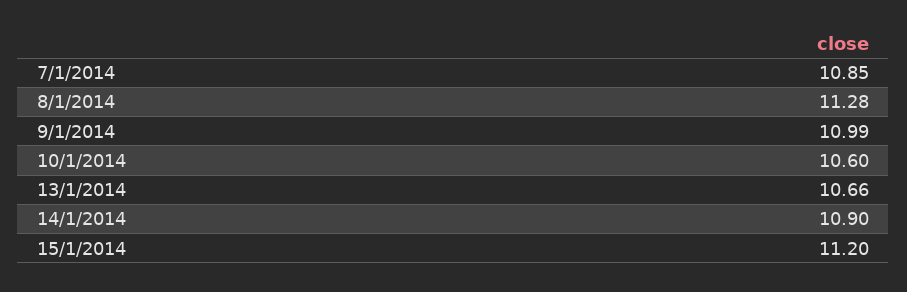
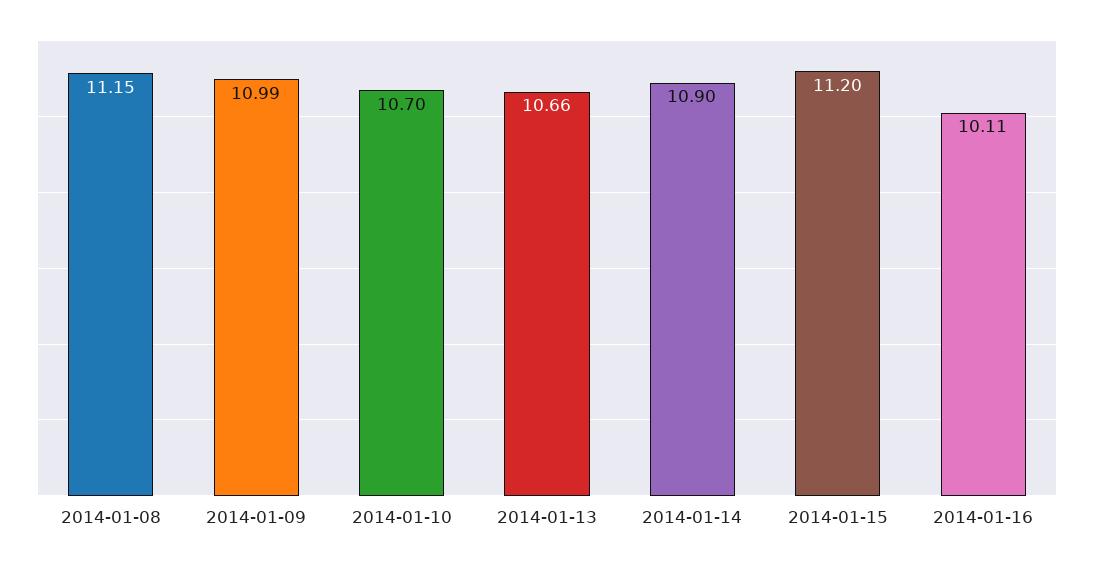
7/1/2014: 10.85 -> none
8/1/2014: 11.28 -> 11.15
10/1/2014: 10.6 -> 10.7
2014-01-16: none -> 10.11

